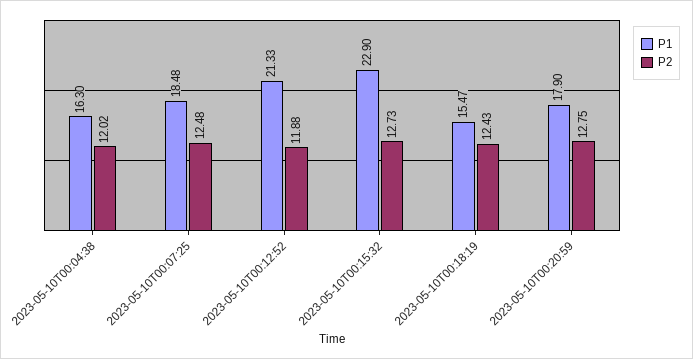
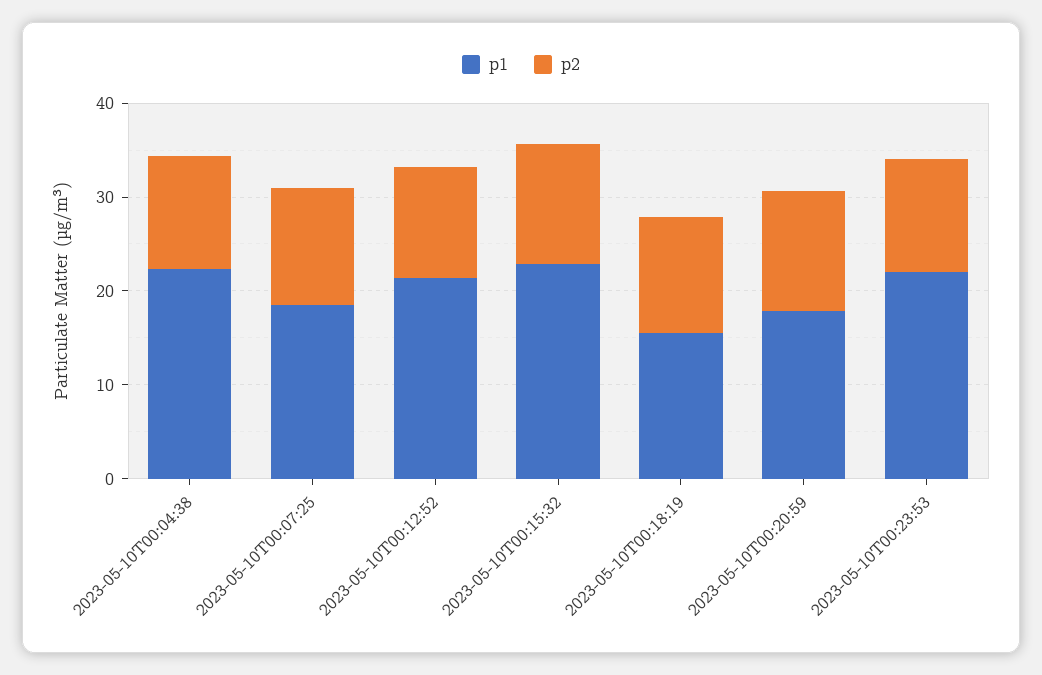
P1, 2023-05-10T00:04:38: 16.3 -> 22
P1, 2023-05-10T00:23:53: none -> 22
P2, 2023-05-10T00:23:53: none -> 12

